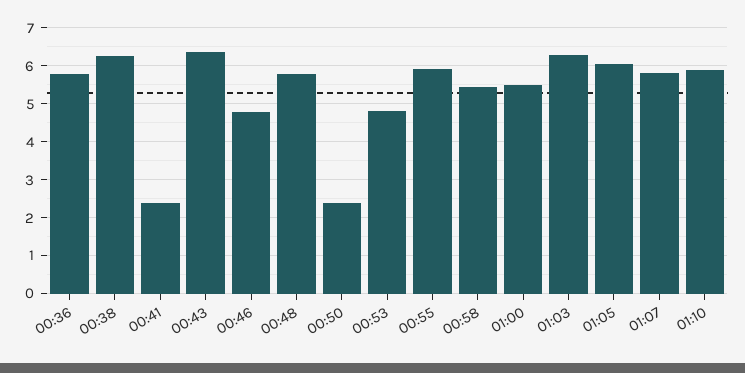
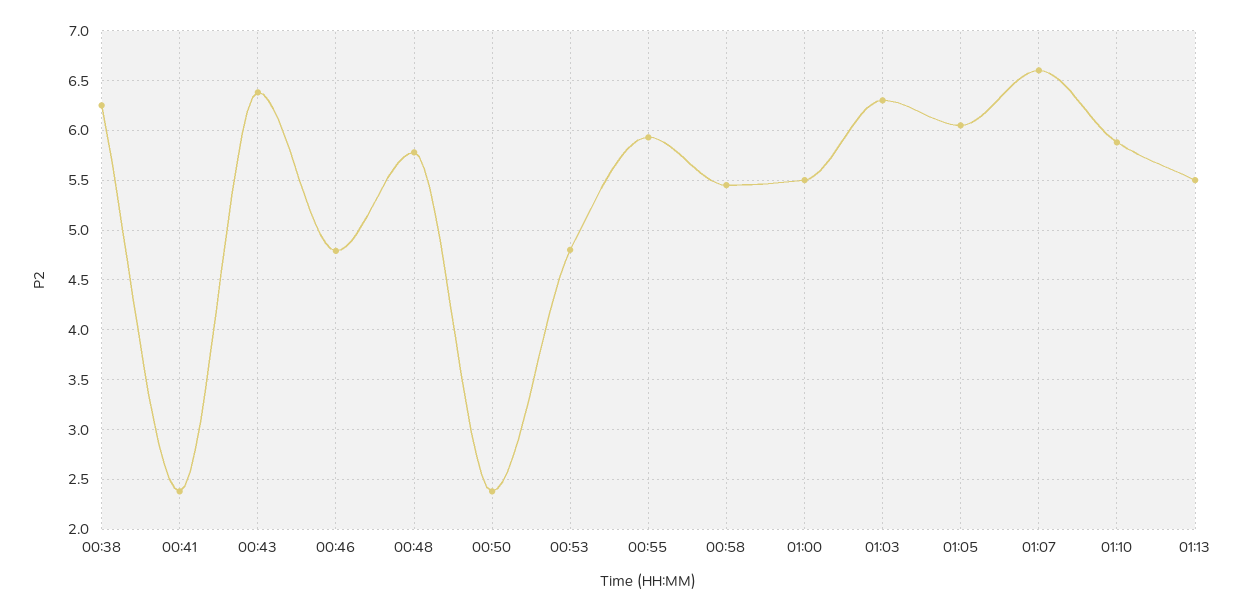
00:36: 5.8 -> none
01:07: 5.8 -> 6.6
01:13: none -> 5.5

